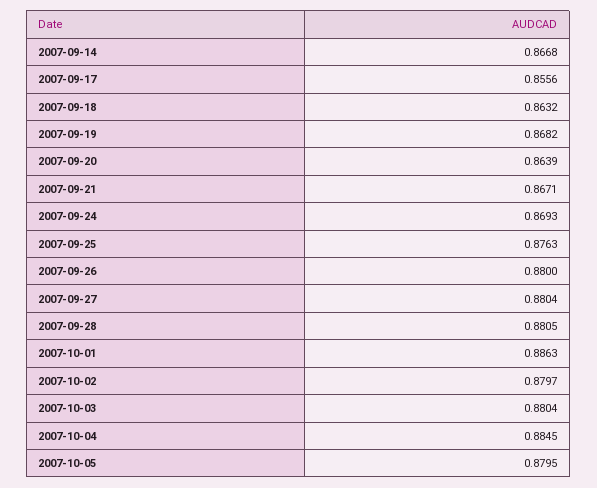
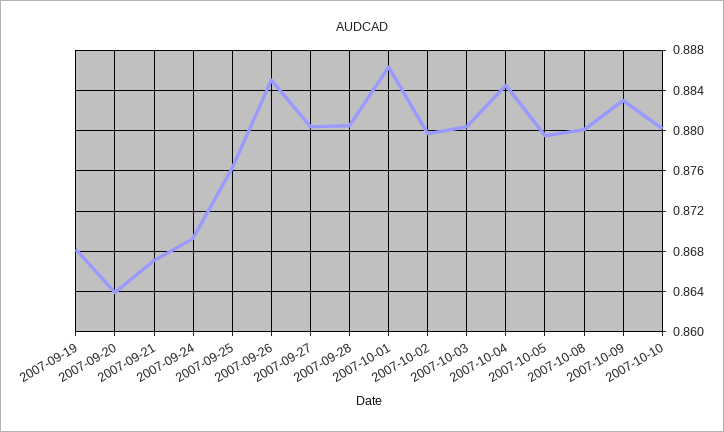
2007-09-14: 0.8668 -> none
2007-09-17: 0.8556 -> none
2007-09-18: 0.8632 -> none
2007-09-26: 0.88 -> 0.885
2007-10-08: none -> 0.88
2007-10-09: none -> 0.883
2007-10-10: none -> 0.88

